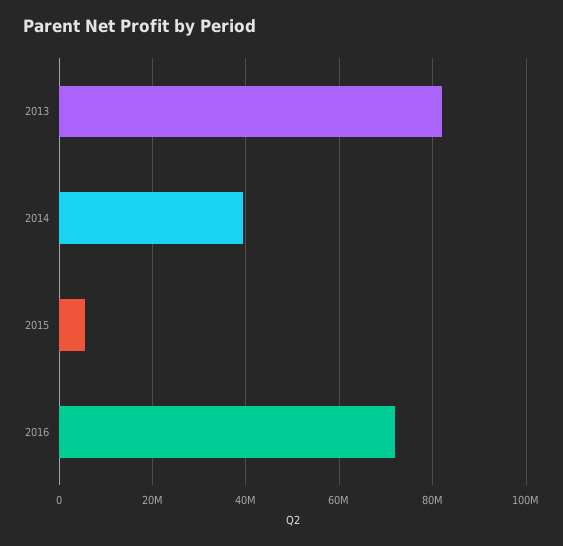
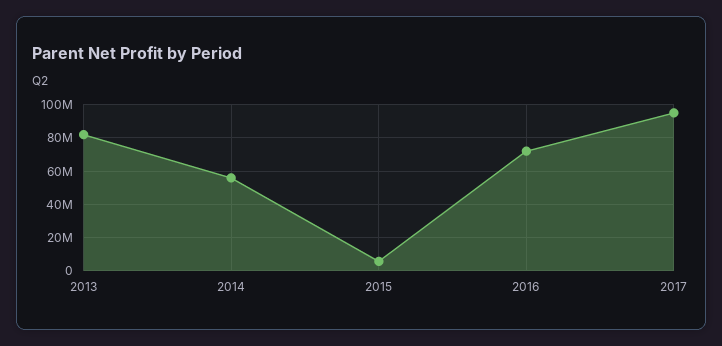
2014: 40000000 -> 55000000
2017: none -> 95000000

